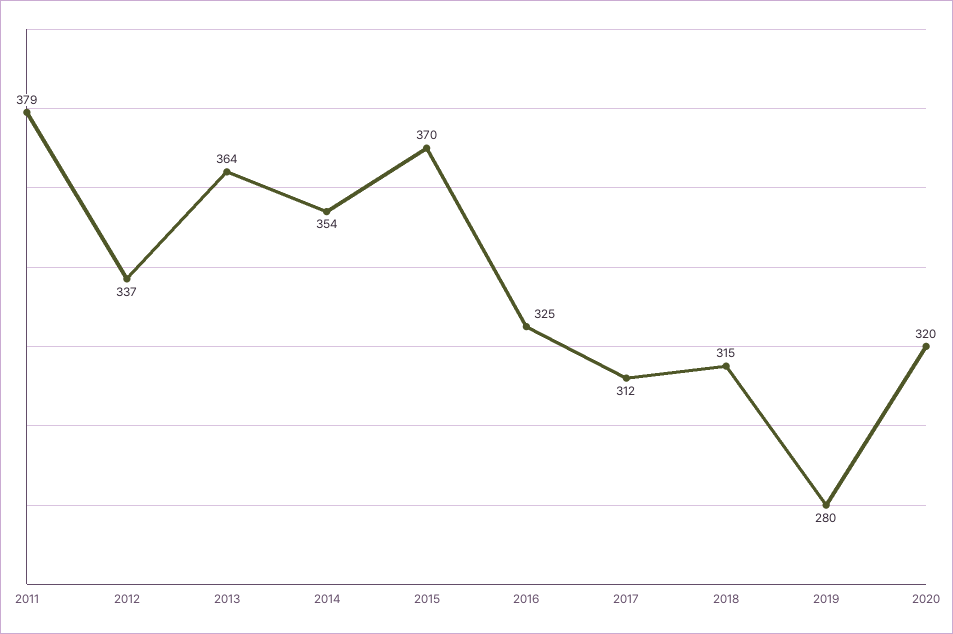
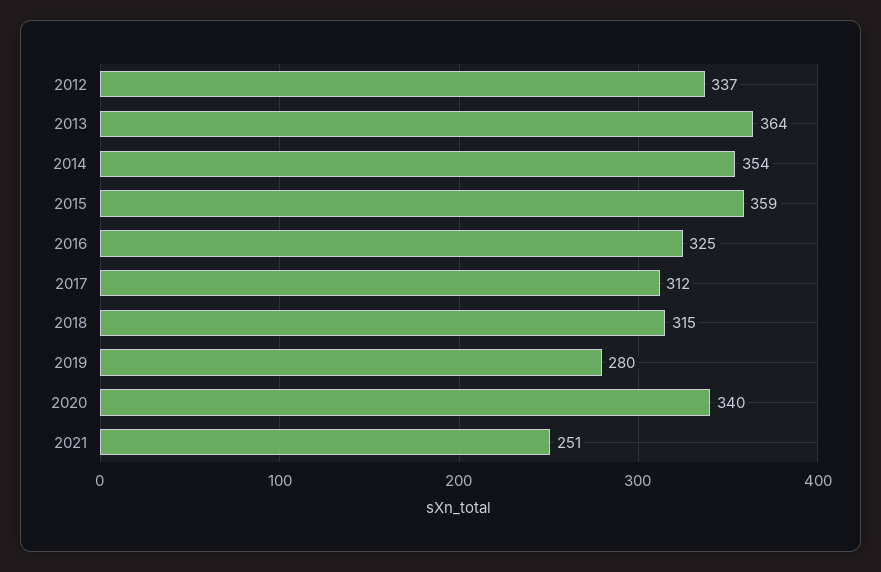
2011: 379 -> none
2015: 370 -> 359
2020: 320 -> 340
2021: none -> 251

